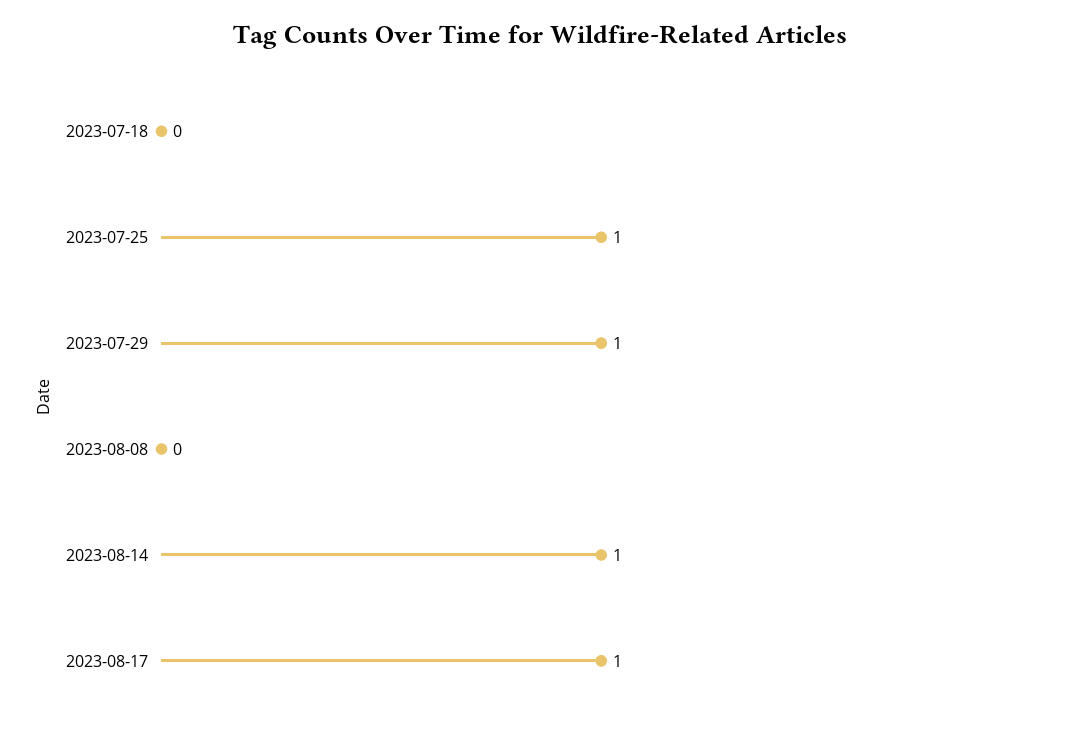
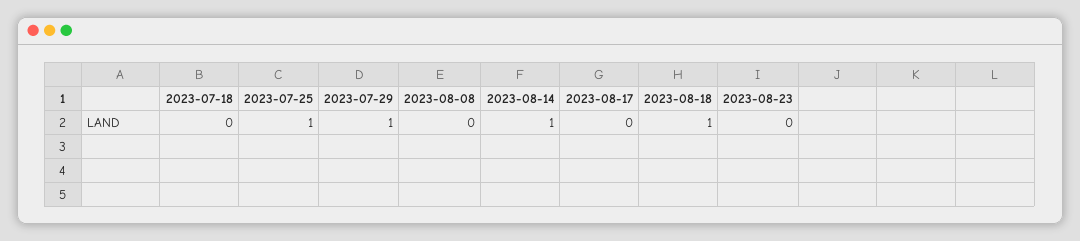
2023-08-17: 1 -> 0
2023-08-18: none -> 1
2023-08-23: none -> 0

